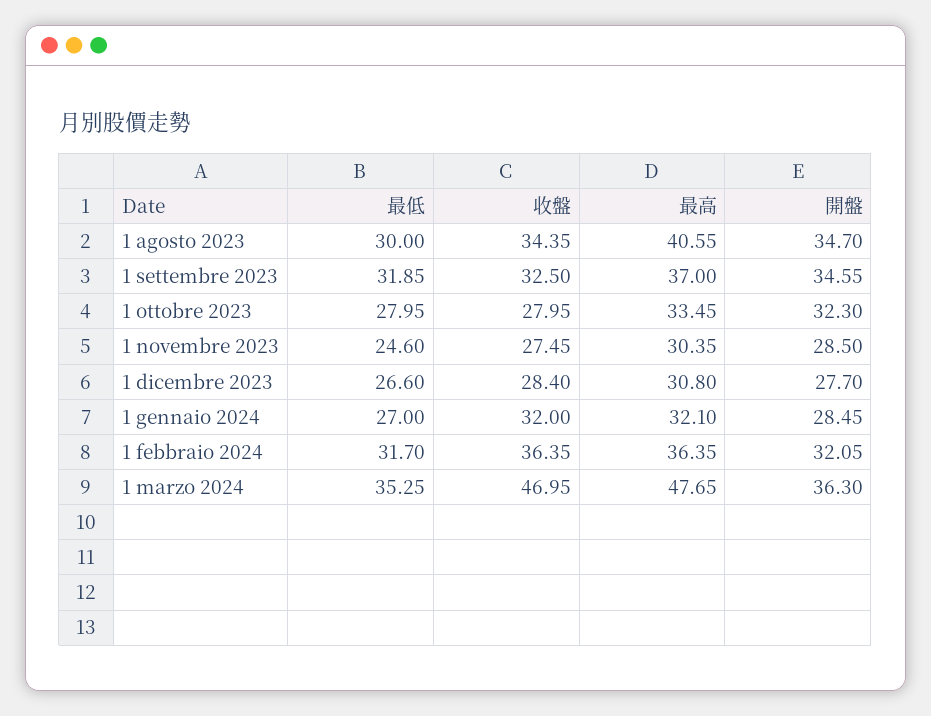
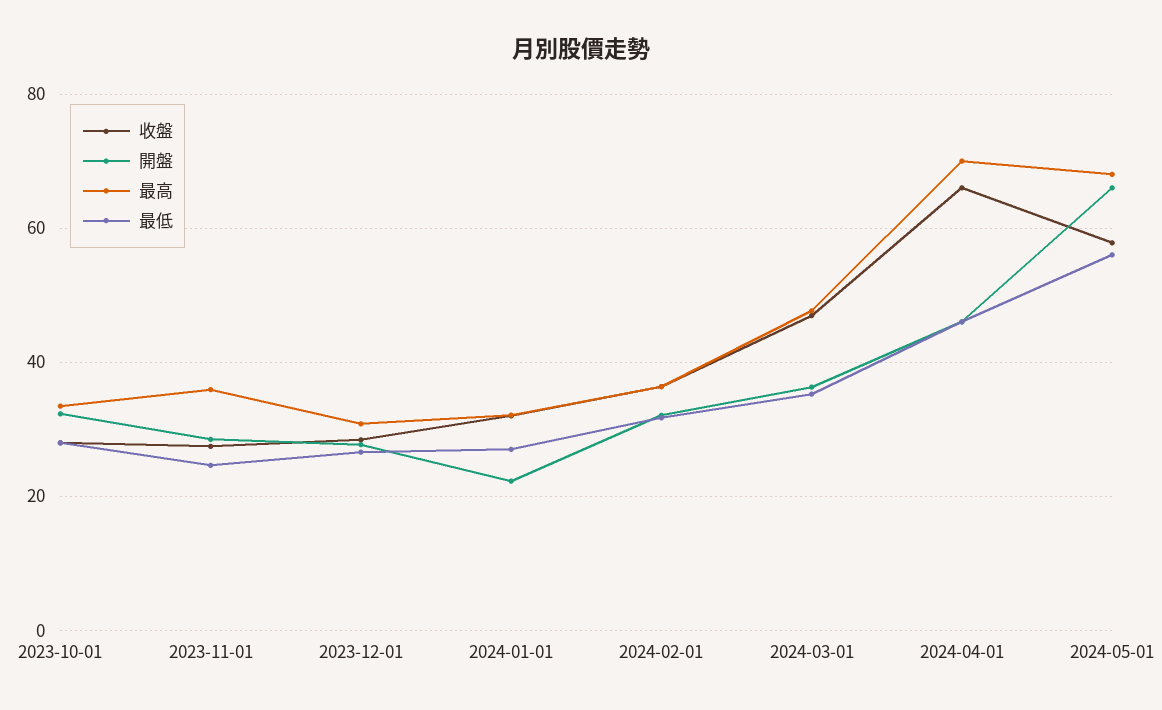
最低, 1 agosto 2023: 30 -> none
收盤, 1 agosto 2023: 34.35 -> none
最高, 1 agosto 2023: 40.55 -> none
開盤, 1 agosto 2023: 34.7 -> none
最低, 1 settembre 2023: 31.85 -> none
收盤, 1 settembre 2023: 32.5 -> none
最高, 1 settembre 2023: 37 -> none
開盤, 1 settembre 2023: 34.55 -> none
最高, 1 novembre 2023: 30.35 -> 36
開盤, 1 gennaio 2024: 28.45 -> 22
收盤, 2024-04-01: none -> 66
開盤, 2024-04-01: none -> 46
最高, 2024-04-01: none -> 70
最低, 2024-04-01: none -> 46
收盤, 2024-05-01: none -> 58
開盤, 2024-05-01: none -> 66
最高, 2024-05-01: none -> 68
最低, 2024-05-01: none -> 56

